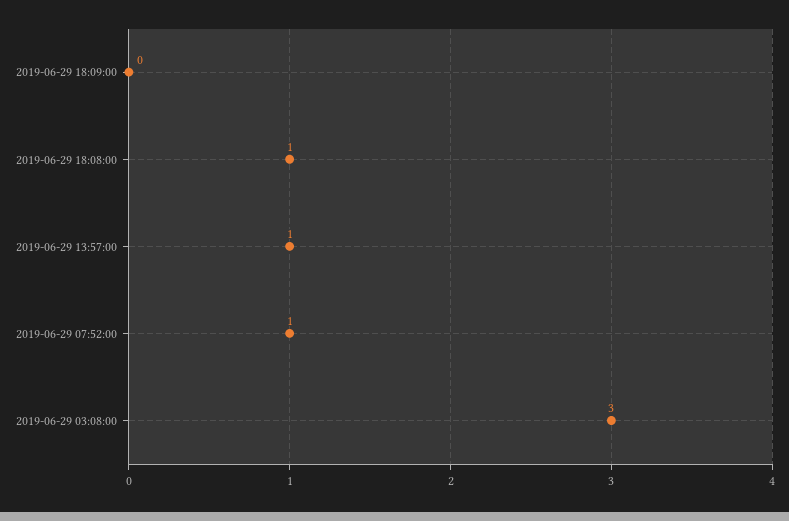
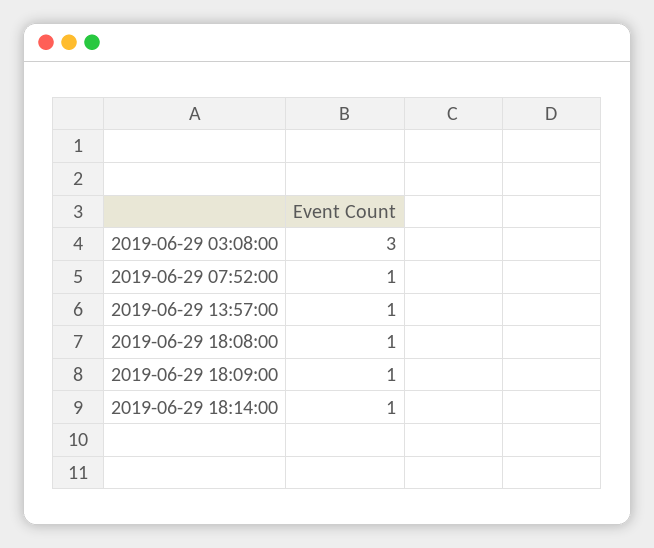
2019-06-29 18:09:00: 0 -> 1
2019-06-29 18:14:00: none -> 1

